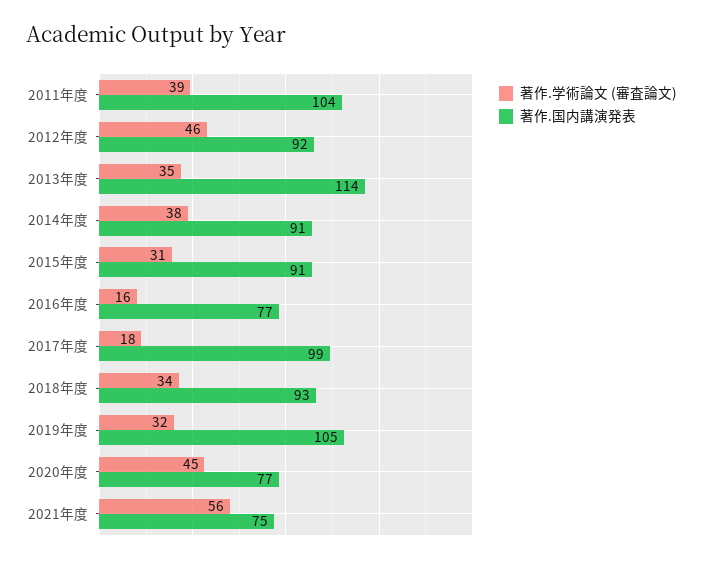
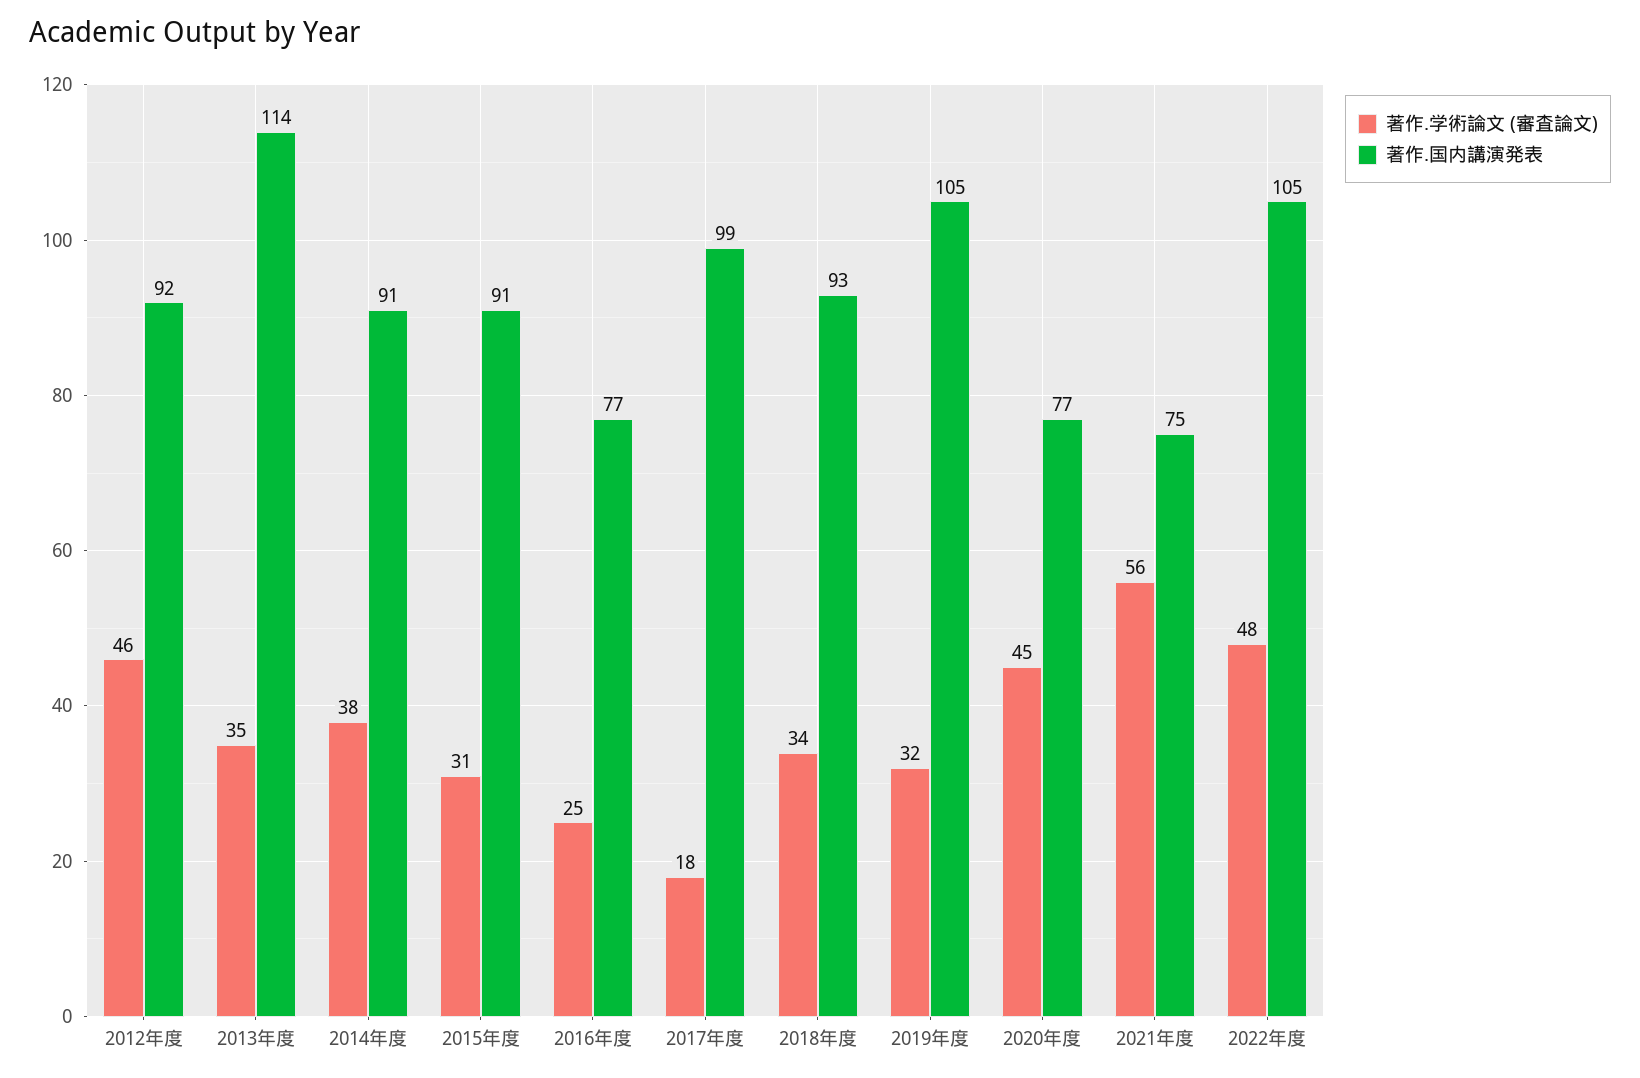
著作.学術論文 (審査論文), 2011年度: 39 -> none
著作.国内講演発表, 2011年度: 104 -> none
著作.学術論文 (審査論文), 2016年度: 16 -> 25
著作.学術論文 (審査論文), 2022年度: none -> 48
著作.国内講演発表, 2022年度: none -> 105

